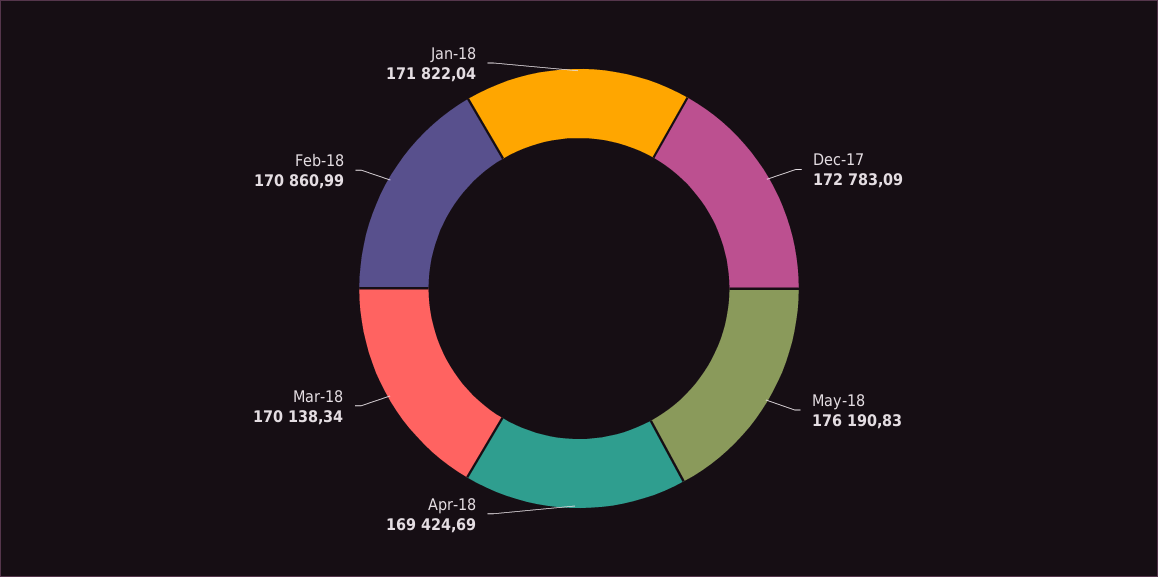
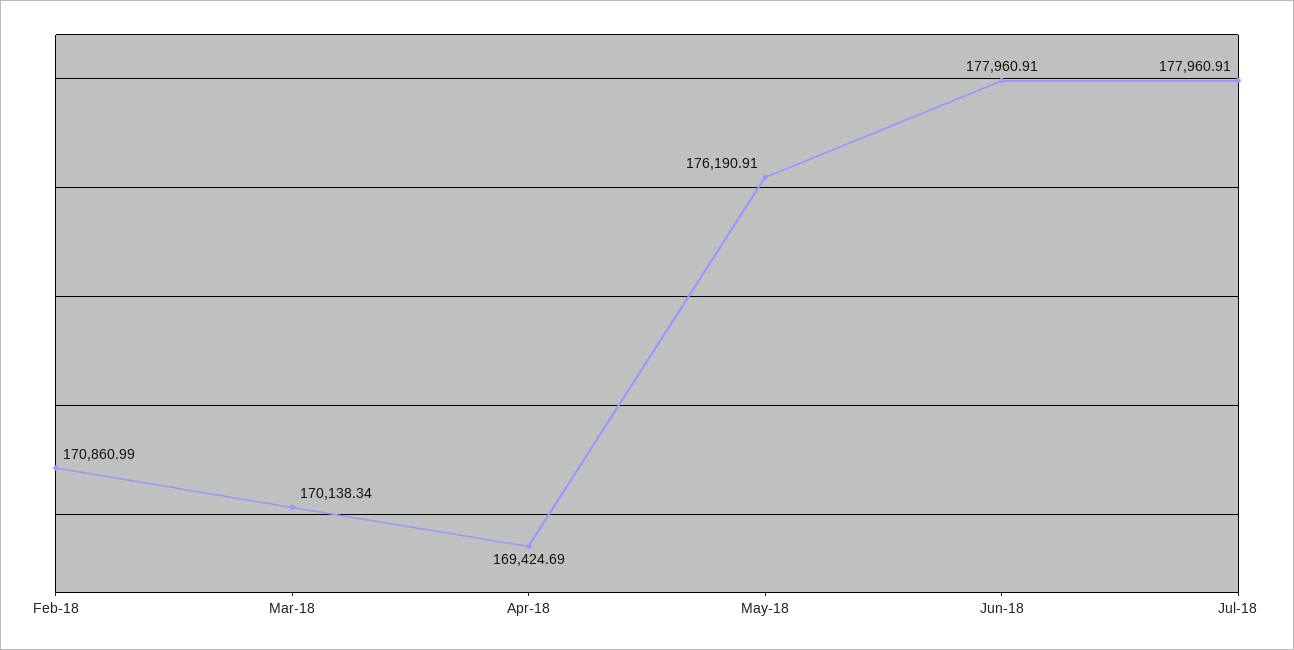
Dec-17: 172783.09 -> none
May-18: 176190.83 -> 176190.91
Jan-18: 171822.04 -> none
Jun-18: none -> 177960.91
Jul-18: none -> 177960.91

